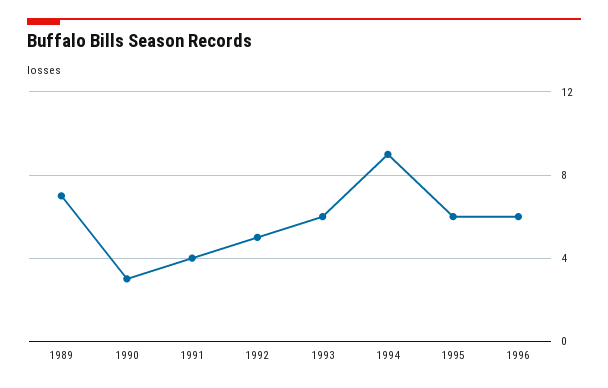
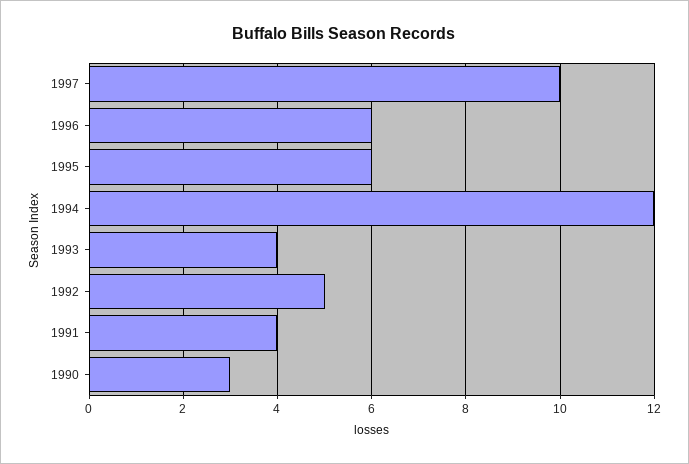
1989: 7 -> none
1993: 6 -> 4
1994: 9 -> 12
1997: none -> 10

